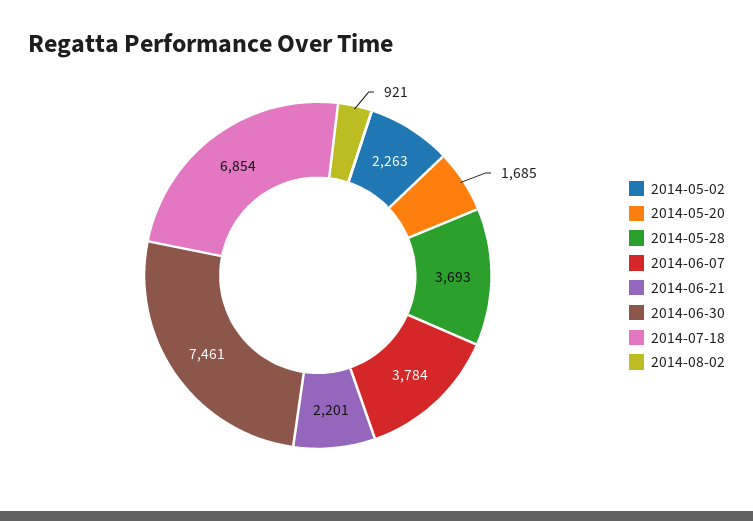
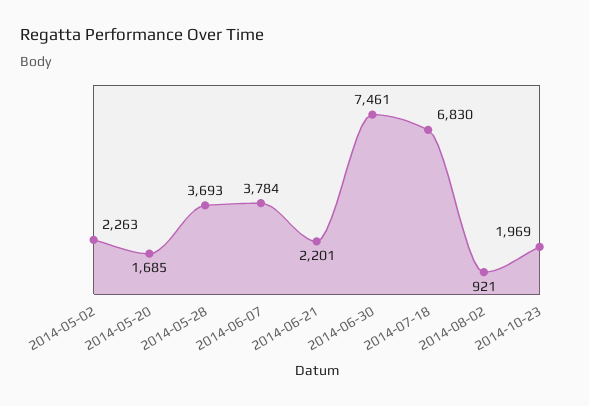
2014-07-18: 6854 -> 6830
2014-10-23: none -> 1969

